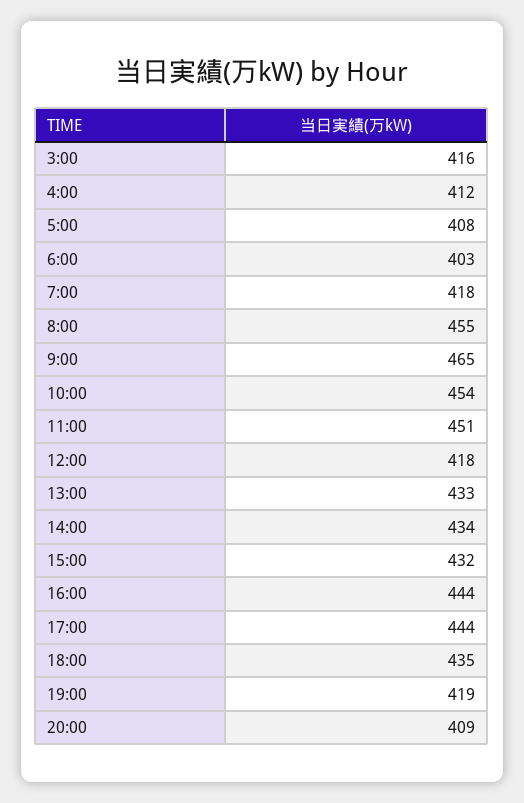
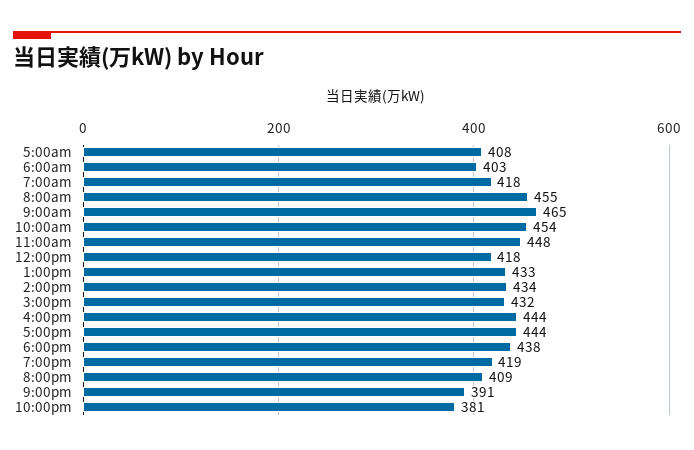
3:00: 416 -> none
4:00: 412 -> none
11:00: 451 -> 448
18:00: 435 -> 438
9:00pm: none -> 391
10:00pm: none -> 381

